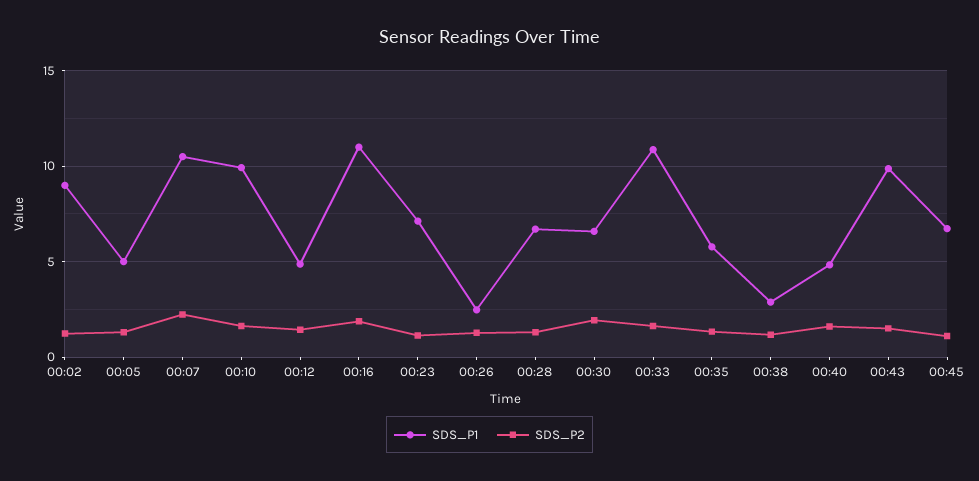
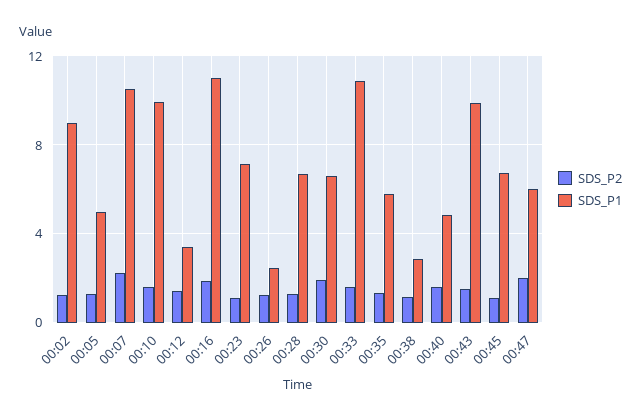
SDS_P1, 00:12: 5 -> 3.5
SDS_P2, 00:47: none -> 2
SDS_P1, 00:47: none -> 6

